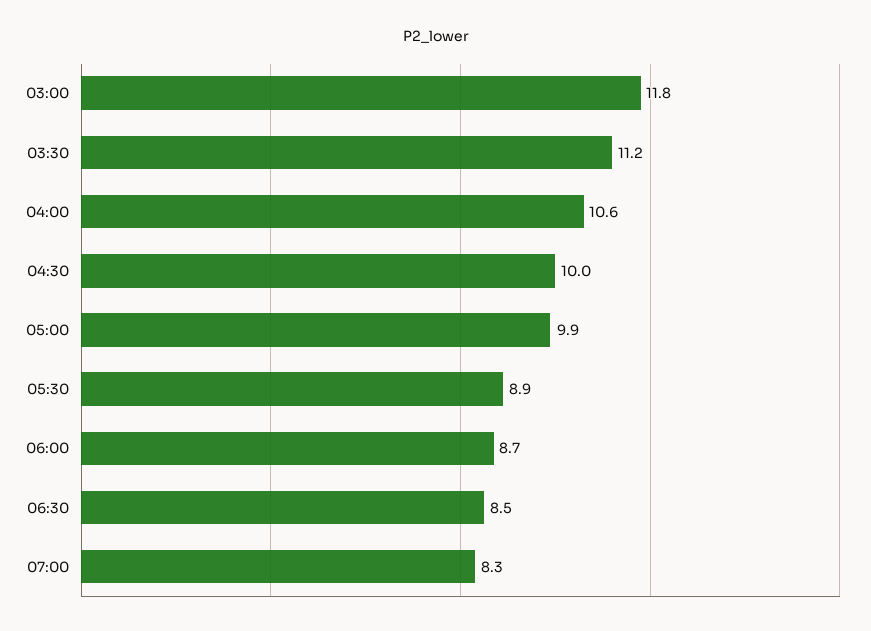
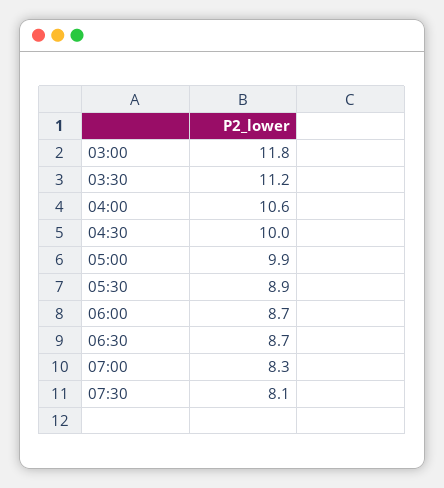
06:30: 8.5 -> 8.7
07:30: none -> 8.1

